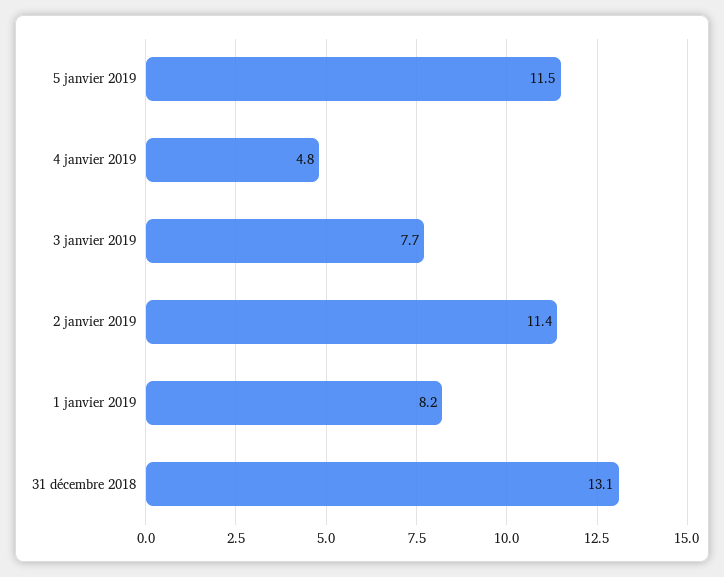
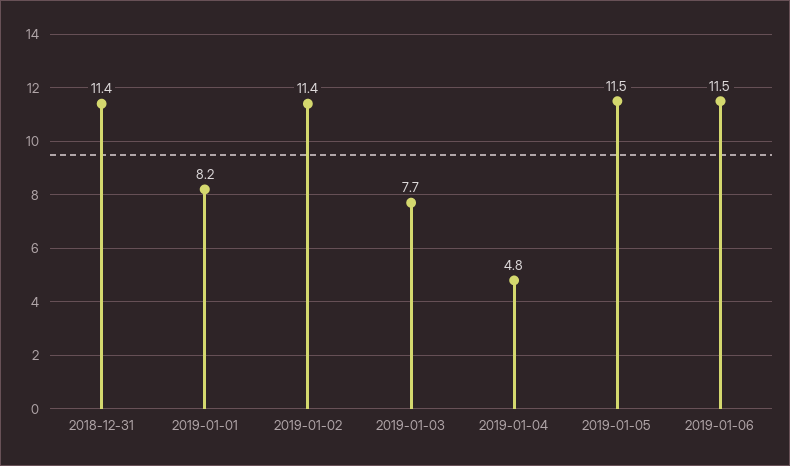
31 décembre 2018: 13.1 -> 11.4
2019-01-06: none -> 11.5

